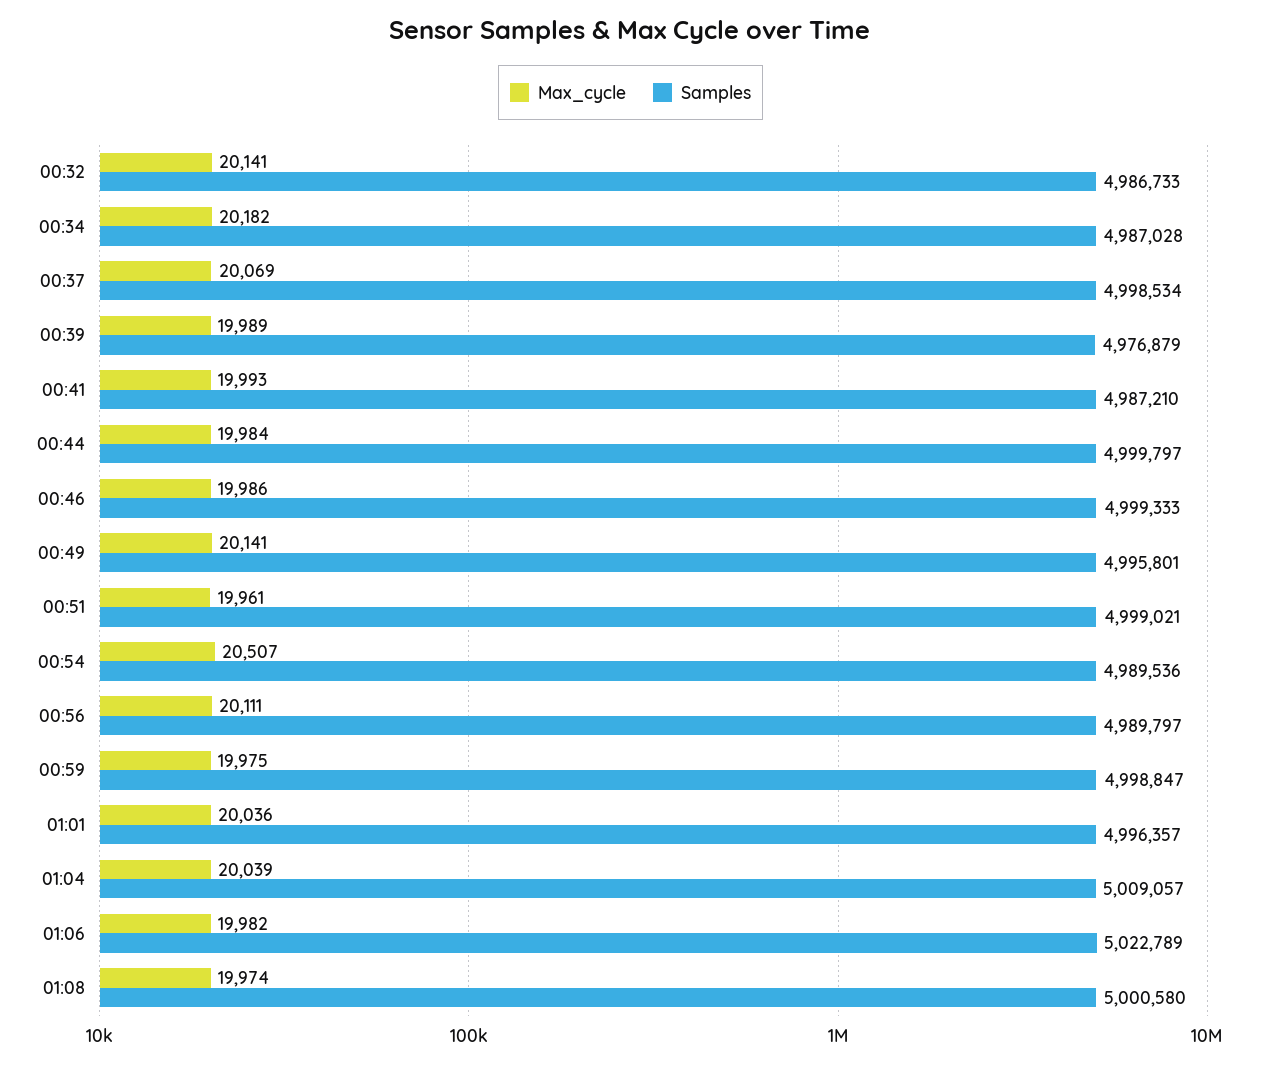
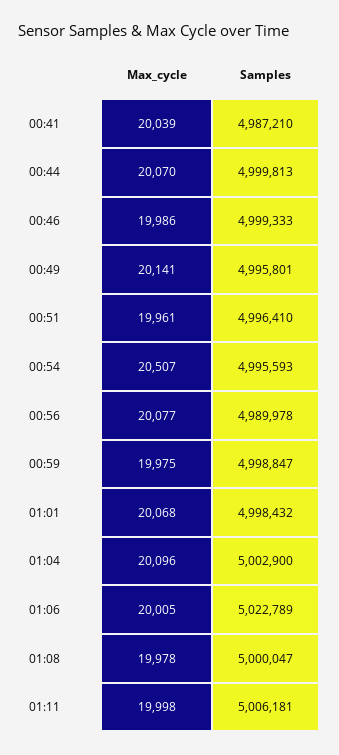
Max_cycle, 00:32: 20141 -> none
Samples, 00:32: 4986733 -> none
Max_cycle, 00:34: 20182 -> none
Samples, 00:34: 4987028 -> none
Max_cycle, 00:37: 20069 -> none
Samples, 00:37: 4998534 -> none
Max_cycle, 00:39: 19989 -> none
Samples, 00:39: 4976879 -> none
Max_cycle, 00:41: 19993 -> 20039
Max_cycle, 00:44: 19984 -> 20070
Samples, 00:44: 4999797 -> 4999813
Samples, 00:51: 4999021 -> 4996410
Samples, 00:54: 4989536 -> 4995593
Max_cycle, 00:56: 20111 -> 20077
Samples, 00:56: 4989797 -> 4989978
Max_cycle, 01:01: 20036 -> 20068
Samples, 01:01: 4996357 -> 4998432
Max_cycle, 01:04: 20039 -> 20096
Samples, 01:04: 5009057 -> 5002900
Max_cycle, 01:06: 19982 -> 20005
Max_cycle, 01:08: 19974 -> 19978
Samples, 01:08: 5000580 -> 5000047
Max_cycle, 01:11: none -> 19998
Samples, 01:11: none -> 5006181

